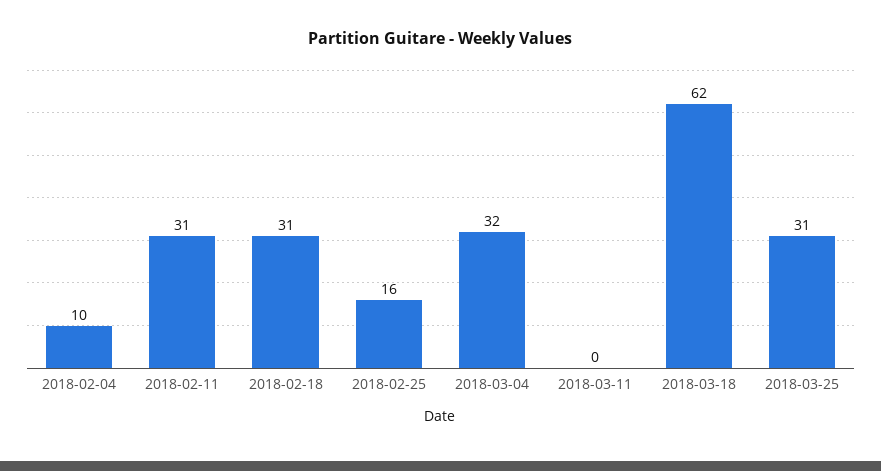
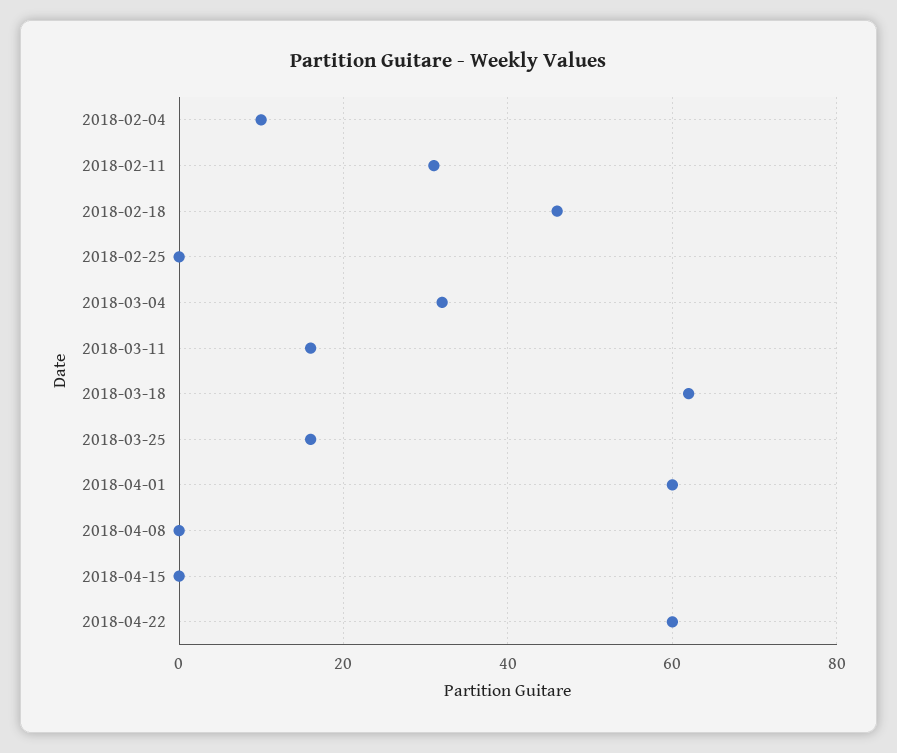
2018-02-18: 31 -> 45
2018-02-25: 16 -> 0
2018-03-11: 0 -> 15
2018-03-25: 31 -> 15
2018-04-01: none -> 60
2018-04-08: none -> 0
2018-04-15: none -> 0
2018-04-22: none -> 60

